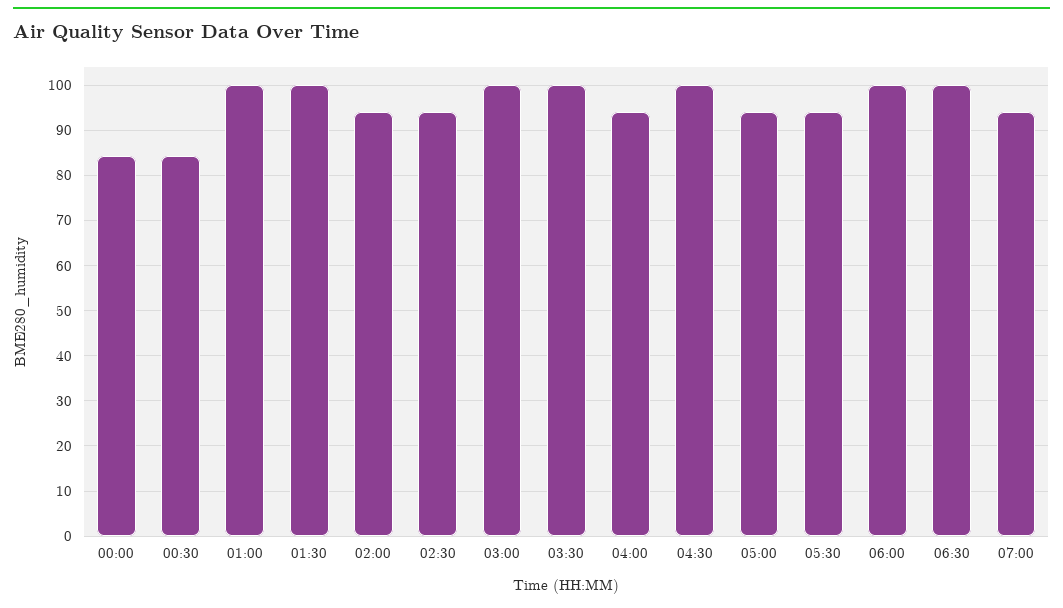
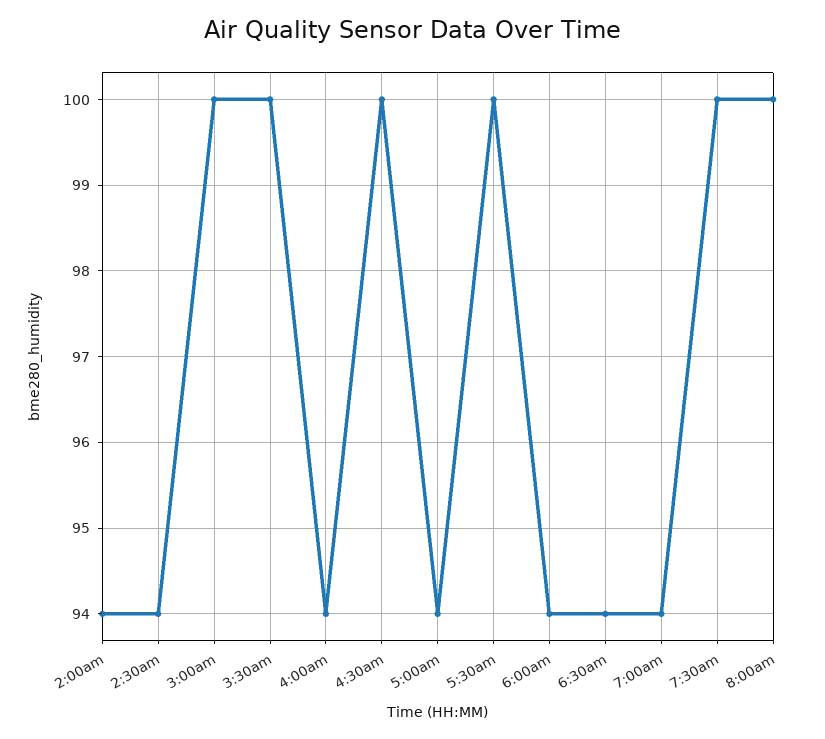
00:00: 84 -> none
00:30: 84 -> none
01:00: 100 -> none
01:30: 100 -> none
05:30: 94 -> 100
06:00: 100 -> 94
06:30: 100 -> 94
7:30am: none -> 100
8:00am: none -> 100

